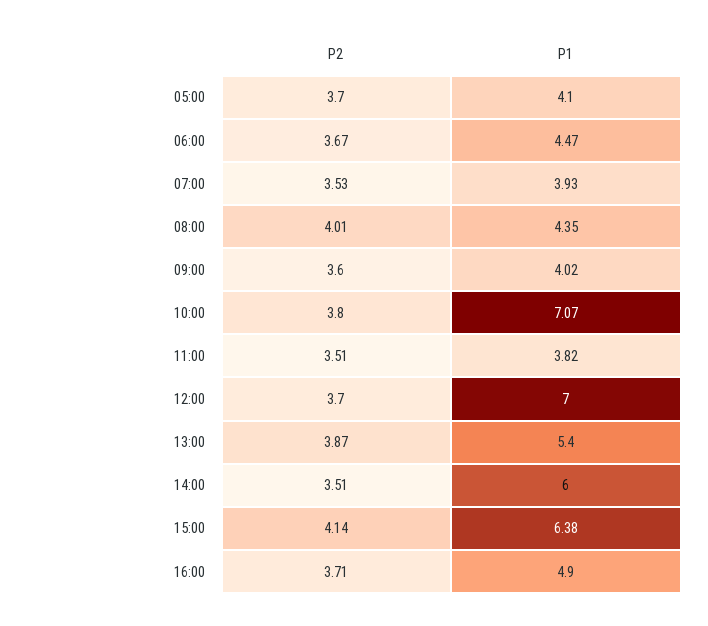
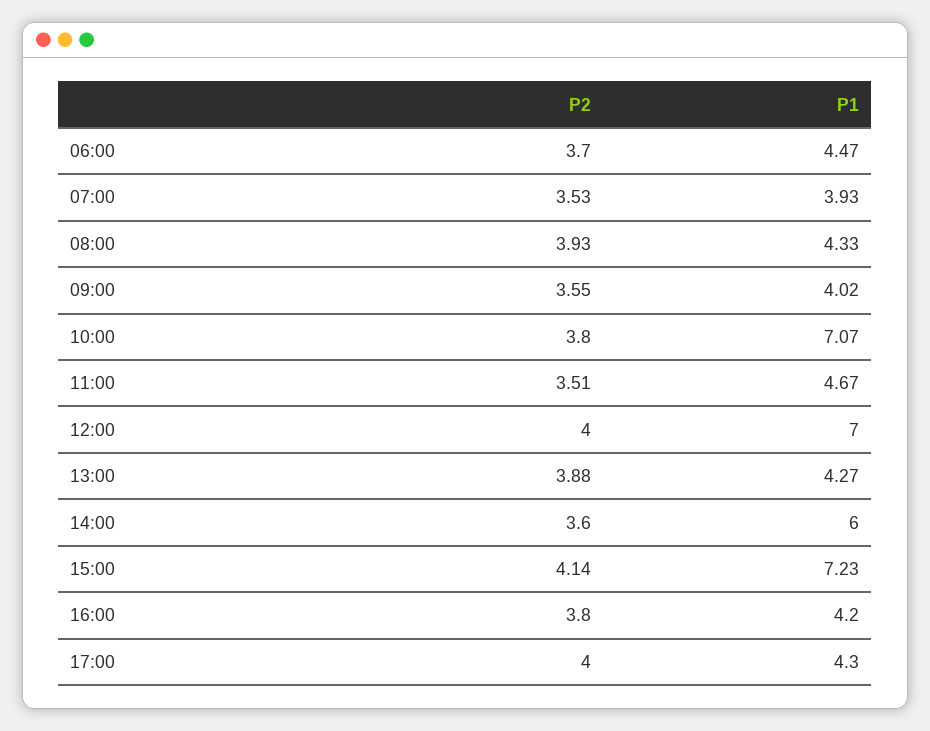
P2, 05:00: 3.7 -> none
P1, 05:00: 4.1 -> none
P2, 06:00: 3.67 -> 3.7
P2, 08:00: 4.01 -> 3.93
P1, 08:00: 4.35 -> 4.33
P2, 09:00: 3.6 -> 3.55
P1, 11:00: 3.82 -> 4.67
P2, 12:00: 3.7 -> 4
P2, 13:00: 3.87 -> 3.88
P1, 13:00: 5.4 -> 4.27
P2, 14:00: 3.51 -> 3.6
P1, 15:00: 6.38 -> 7.23
P2, 16:00: 3.71 -> 3.8
P1, 16:00: 4.9 -> 4.2
P2, 17:00: none -> 4
P1, 17:00: none -> 4.3

